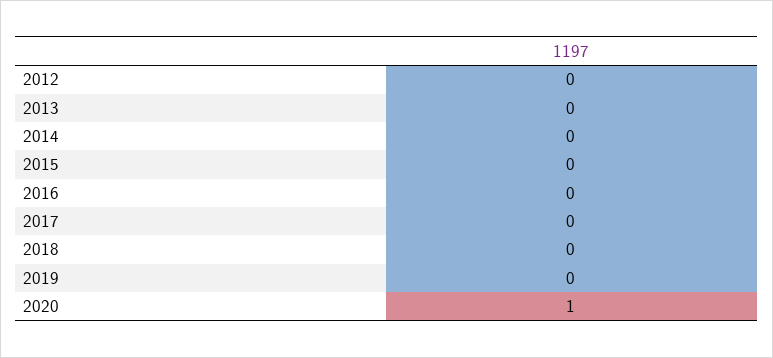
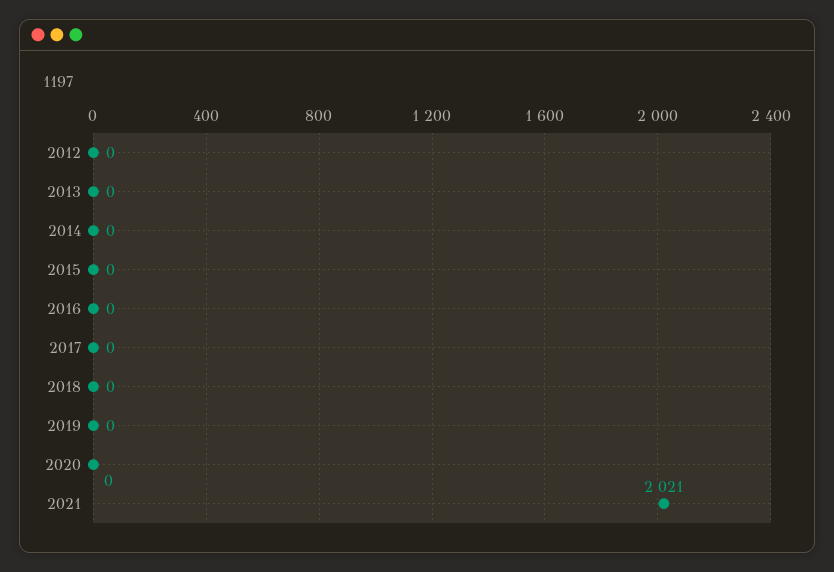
2020: 1 -> 0
2021: none -> 2021

